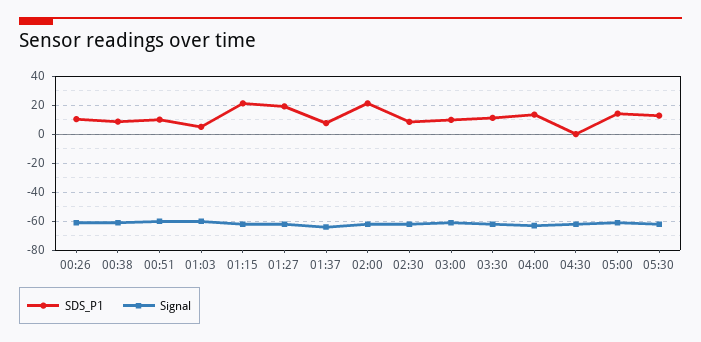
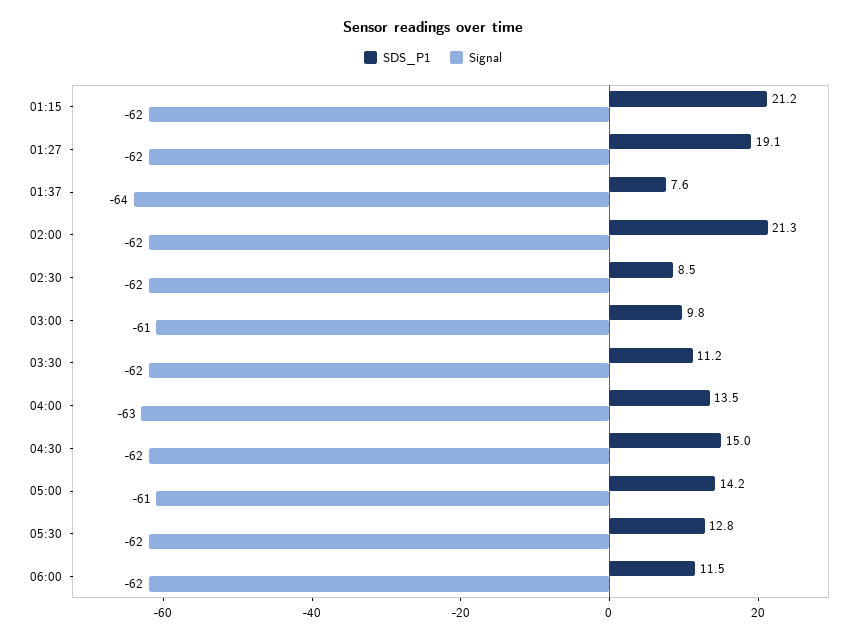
SDS_P1, 00:26: 10 -> none
Signal, 00:26: -60 -> none
SDS_P1, 00:38: 10 -> none
Signal, 00:38: -60 -> none
SDS_P1, 00:51: 10 -> none
Signal, 00:51: -60 -> none
SDS_P1, 01:03: 5 -> none
Signal, 01:03: -60 -> none
SDS_P1, 04:30: 0 -> 15
SDS_P1, 06:00: none -> 11.5
Signal, 06:00: none -> -62

